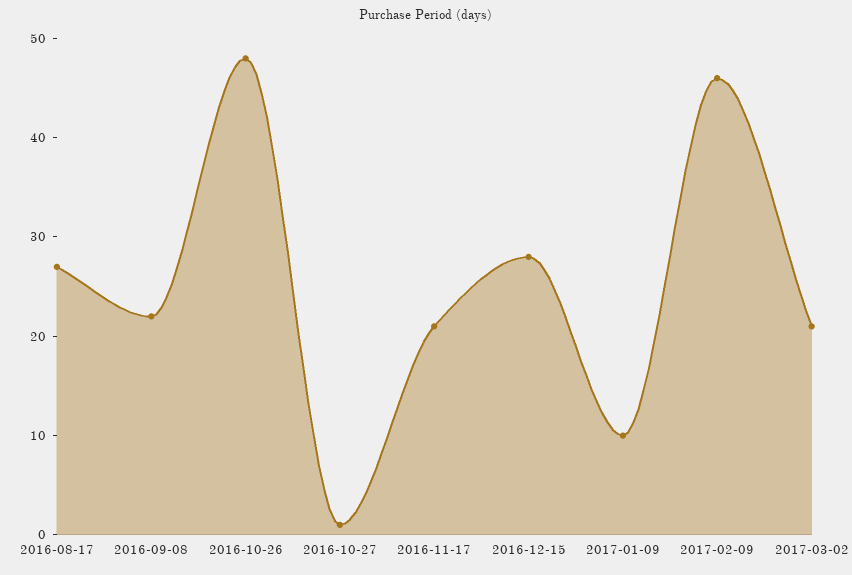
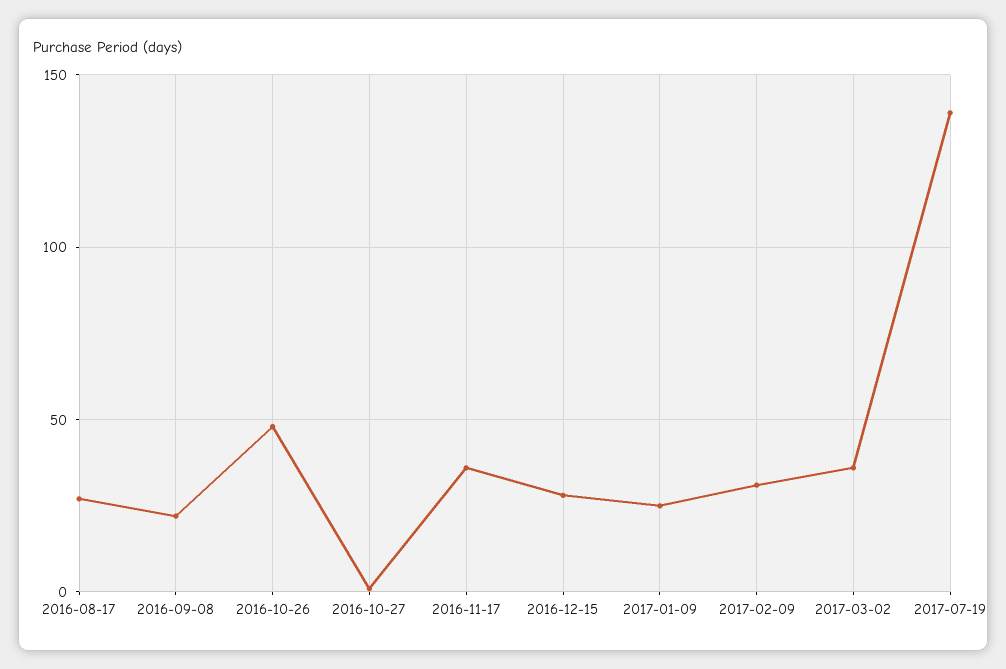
2016-11-17: 21 -> 35
2017-01-09: 10 -> 25
2017-02-09: 46 -> 30
2017-03-02: 21 -> 35
2017-07-19: none -> 140

